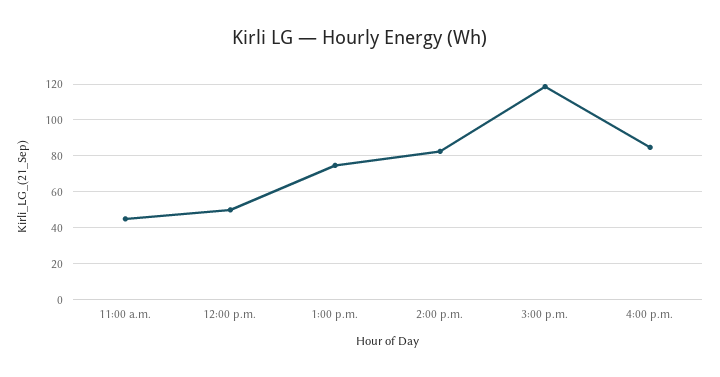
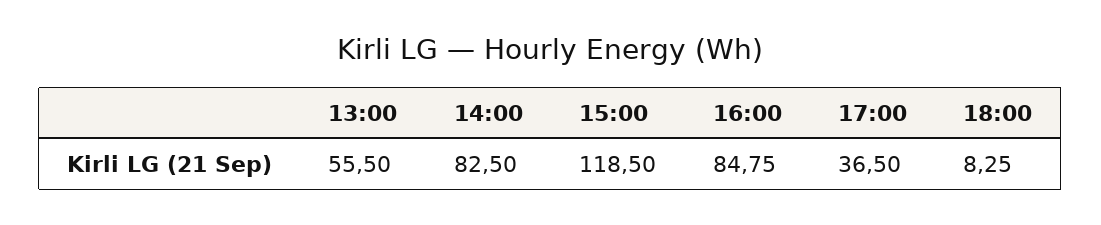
11:00 a.m.: 45 -> none
12:00 p.m.: 50 -> none
1:00 p.m.: 75 -> 55.5
17:00: none -> 36.5
18:00: none -> 8.25

